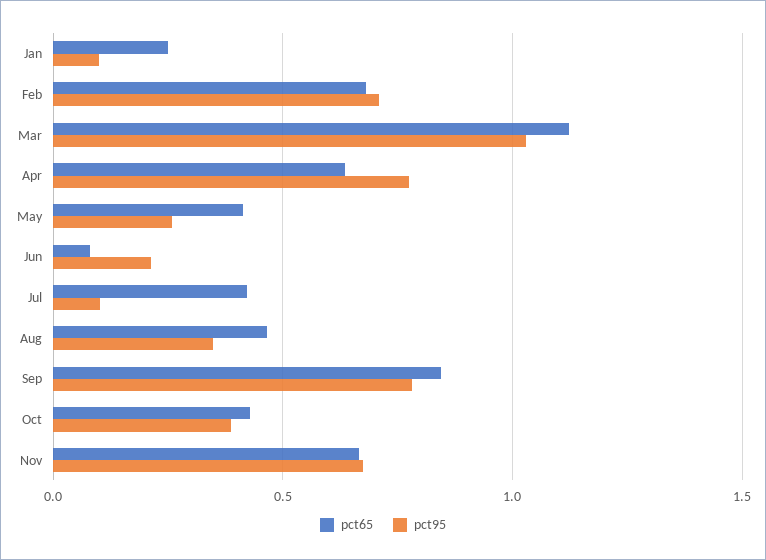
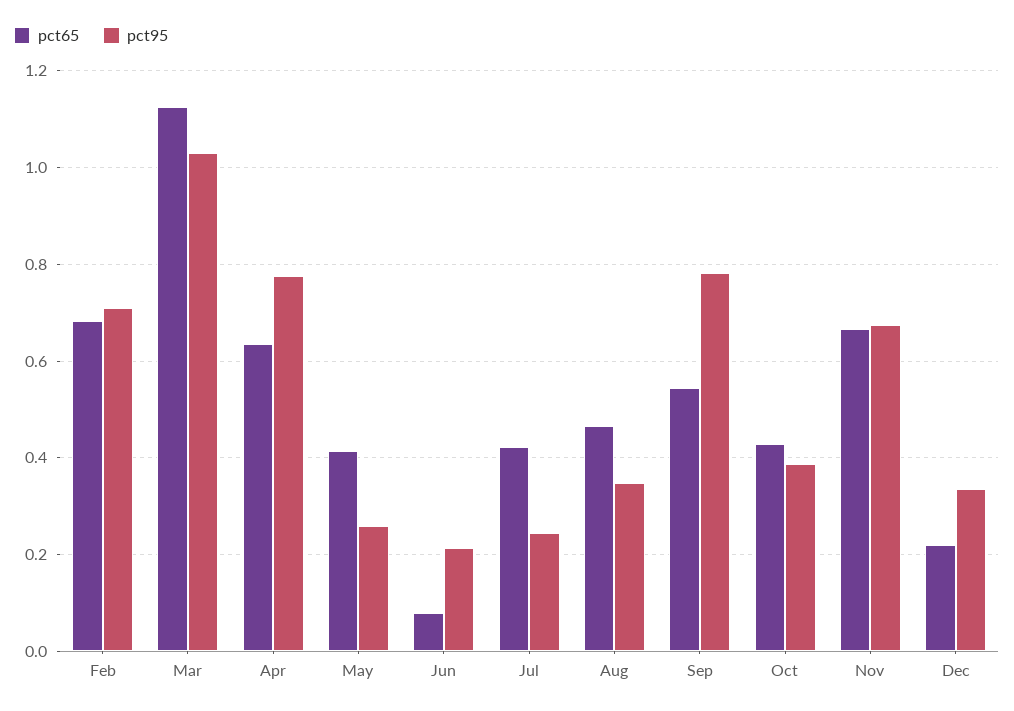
pct65, Jan: 0.25 -> none
pct95, Jan: 0.1 -> none
pct95, Jul: 0.1 -> 0.24
pct65, Sep: 0.85 -> 0.54
pct65, Dec: none -> 0.22
pct95, Dec: none -> 0.34

